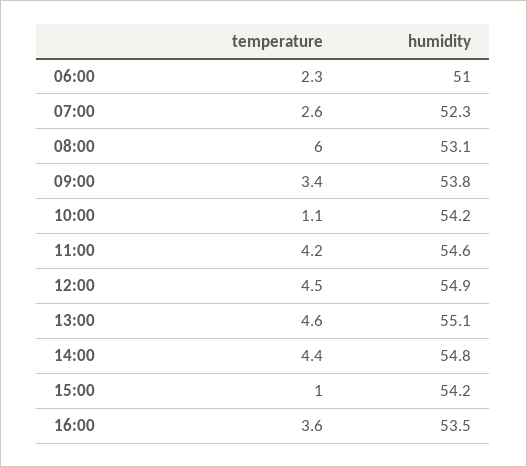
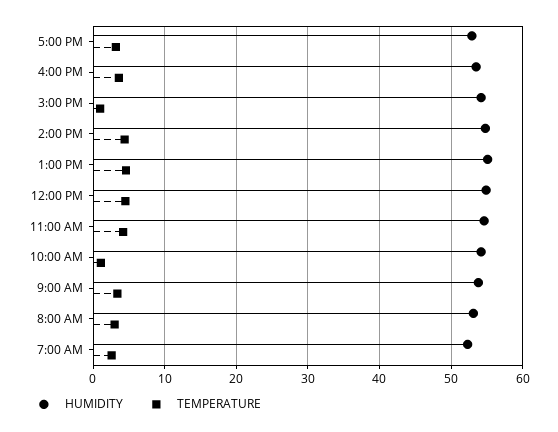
temperature, 06:00: 2.3 -> none
humidity, 06:00: 51 -> none
temperature, 08:00: 6 -> 3
humidity, 5:00 PM: none -> 53
temperature, 5:00 PM: none -> 3

